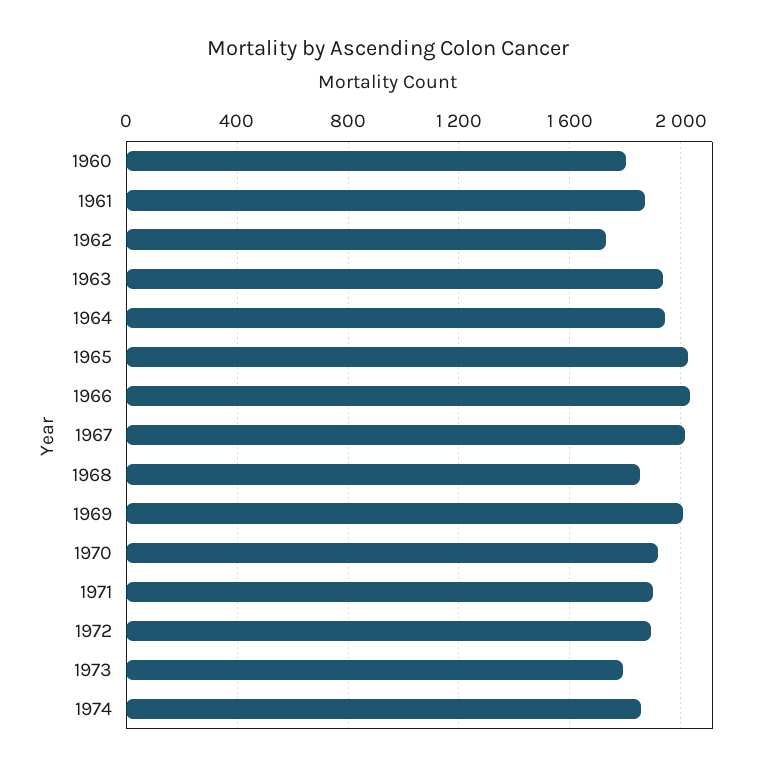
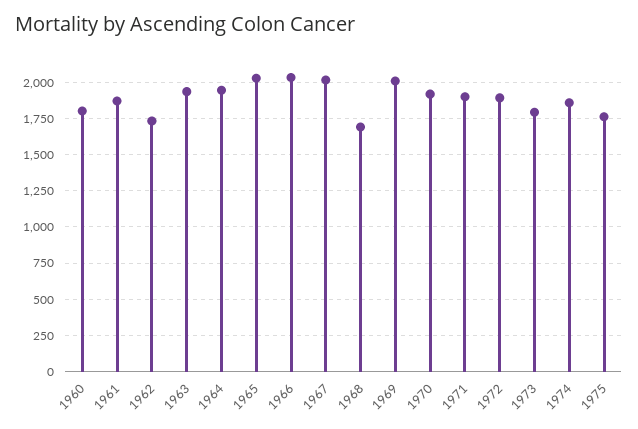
1968: 1850 -> 1700
1975: none -> 1750

